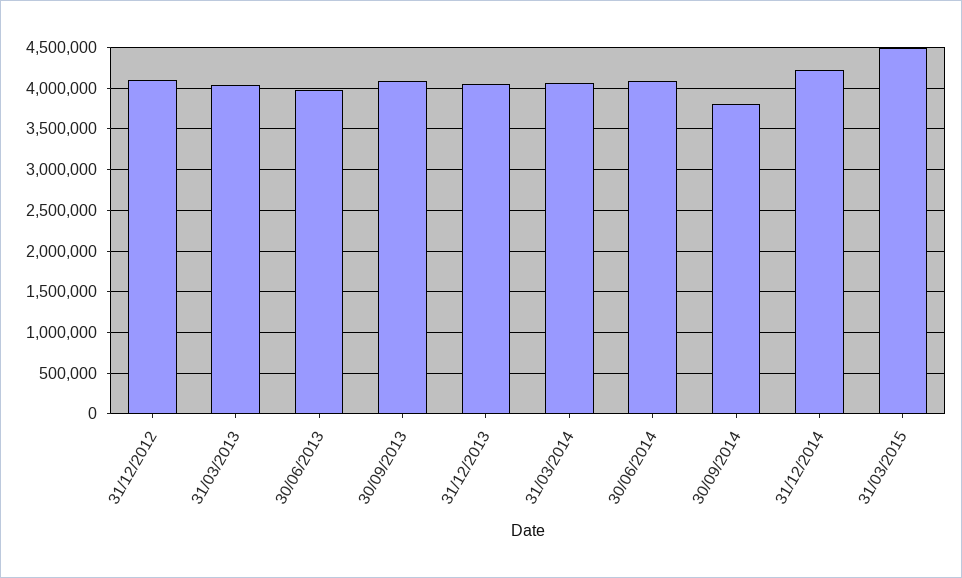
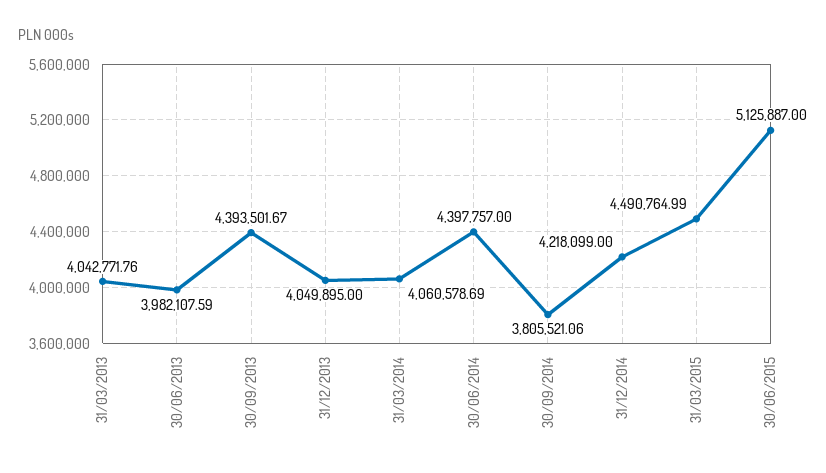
31/12/2012: 4100000 -> none
30/09/2013: 4100000 -> 4393501.67
30/06/2014: 4100000 -> 4397757
30/06/2015: none -> 5125887

